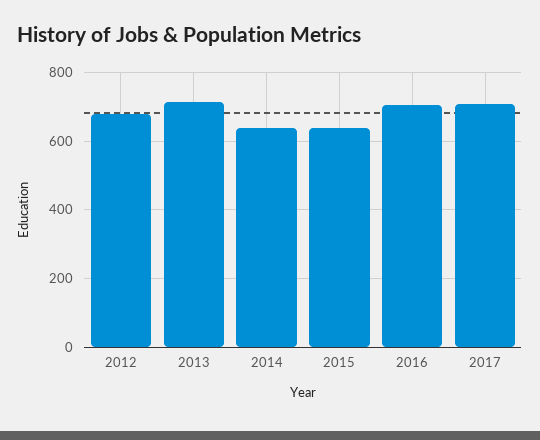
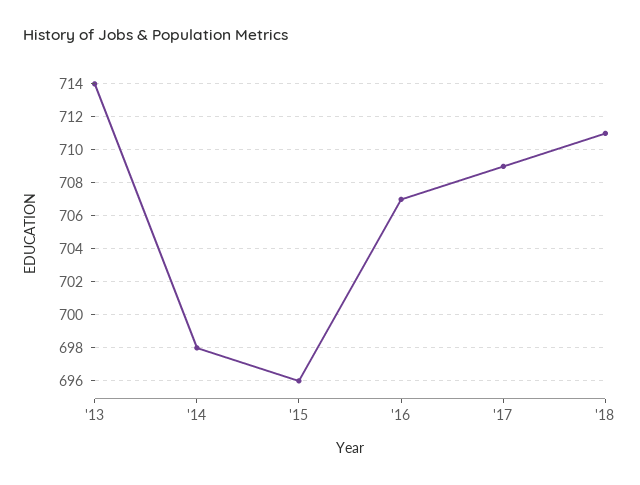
2012: 680 -> none
2014: 640 -> 698
2015: 640 -> 696
'18: none -> 711

